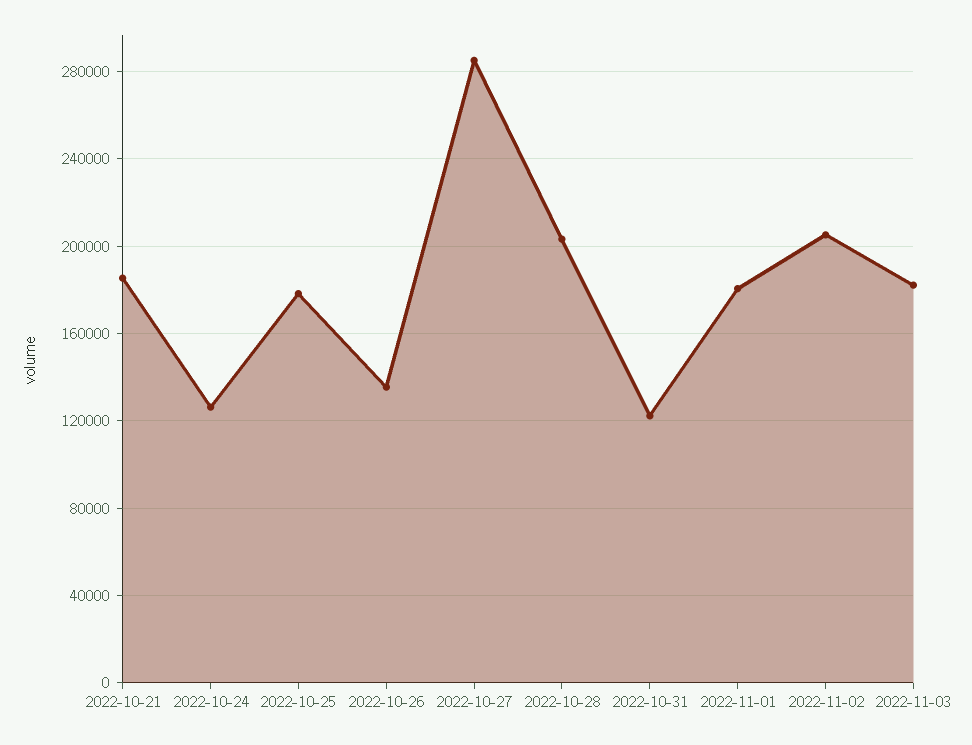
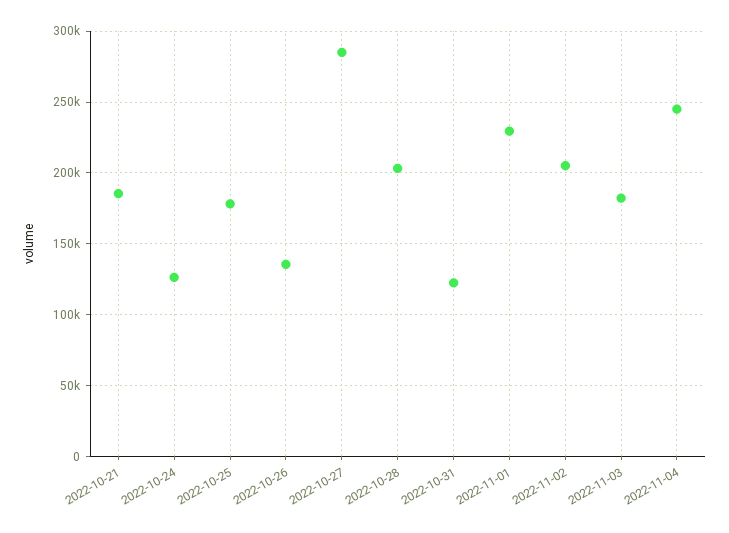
2022-11-01: 180000 -> 230000
2022-11-04: none -> 245000

